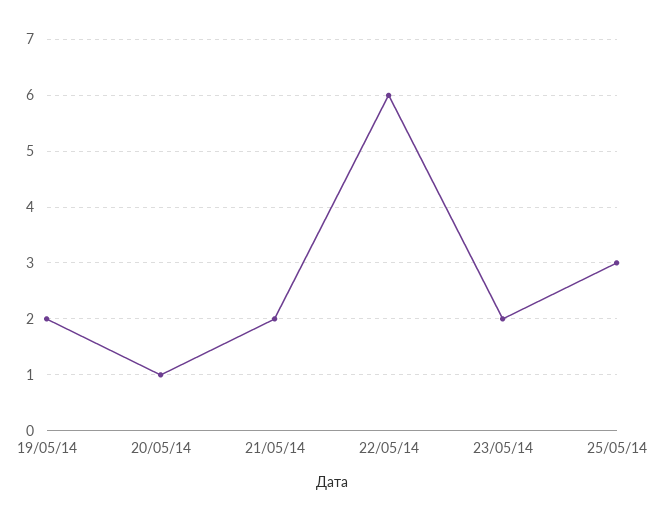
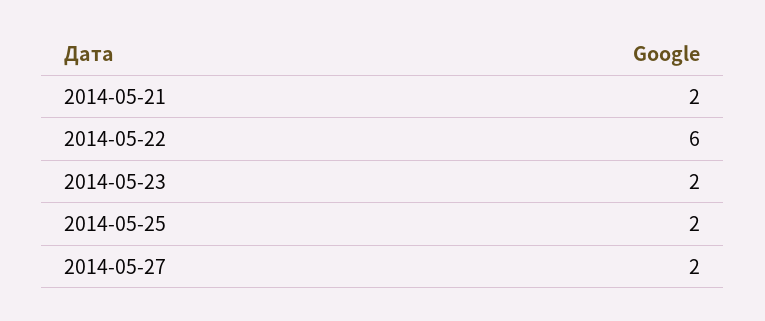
19/05/14: 2 -> none
20/05/14: 1 -> none
25/05/14: 3 -> 2
2014-05-27: none -> 2

